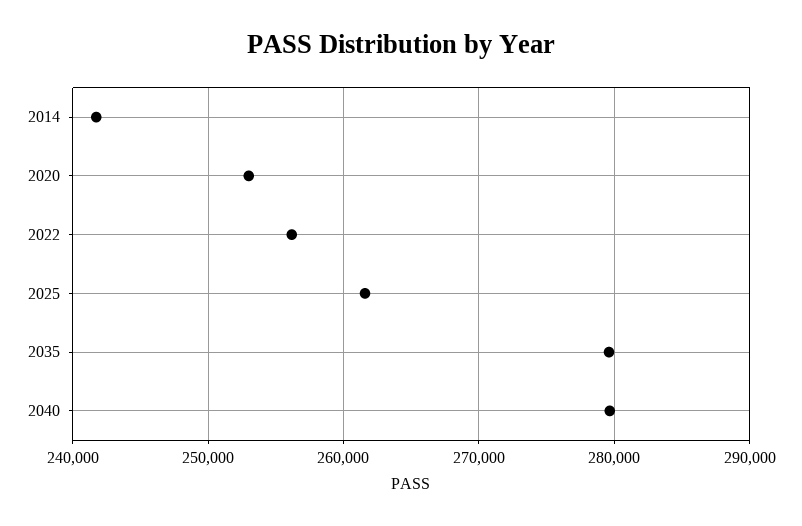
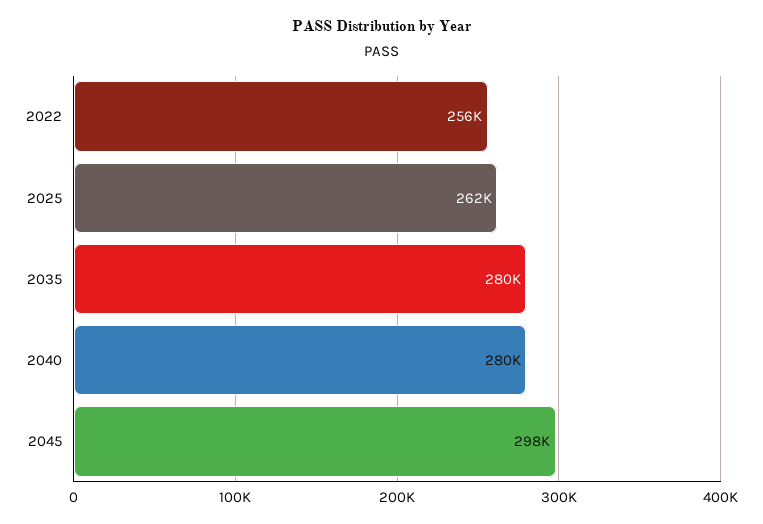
2014: 242000 -> none
2020: 253000 -> none
2045: none -> 298000

